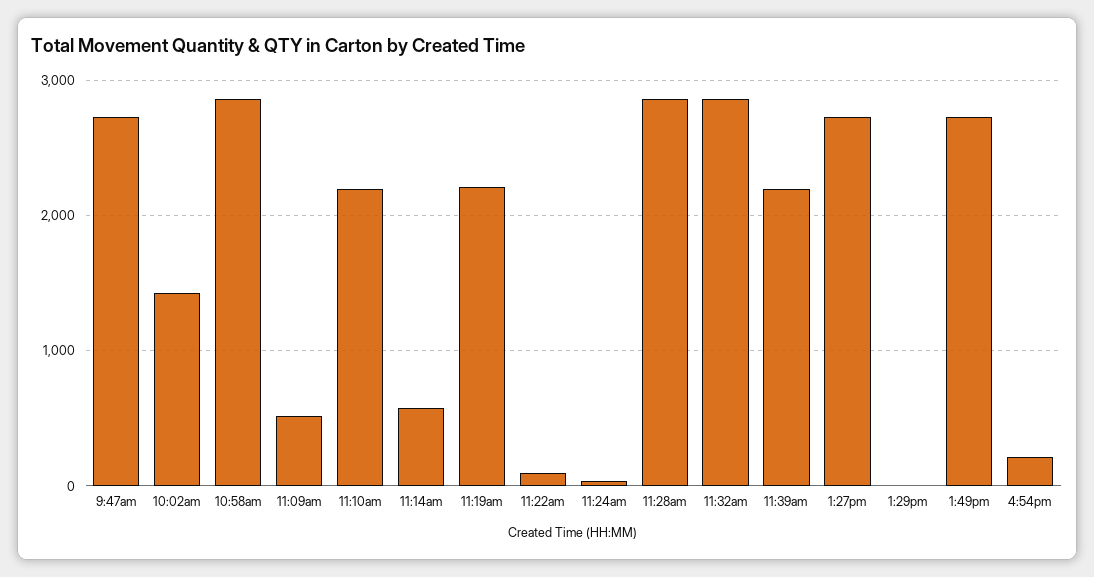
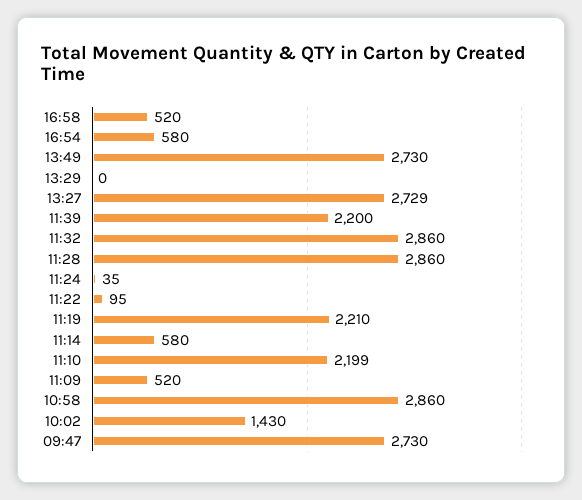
4:54pm: 200 -> 580
16:58: none -> 520

